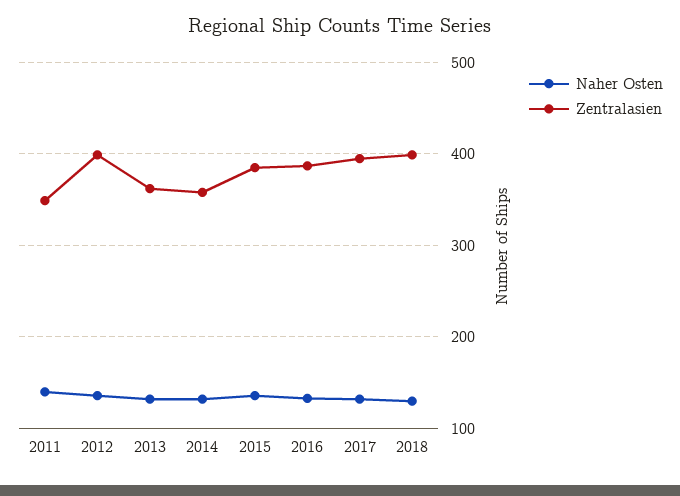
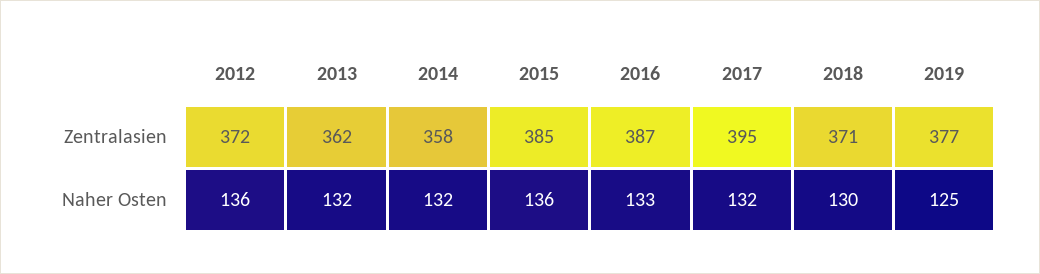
Naher Osten, 2011: 140 -> none
Zentralasien, 2011: 350 -> none
Zentralasien, 2012: 400 -> 372
Zentralasien, 2018: 400 -> 371
Zentralasien, 2019: none -> 377
Naher Osten, 2019: none -> 125

